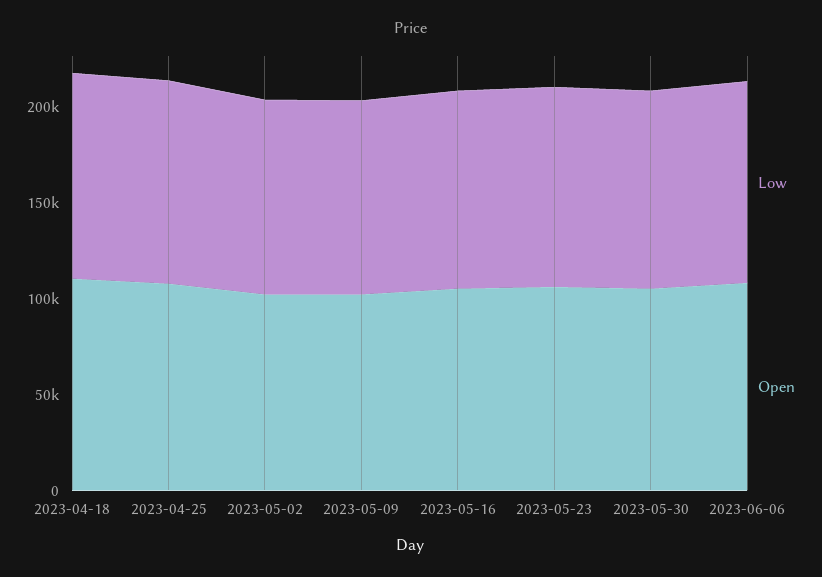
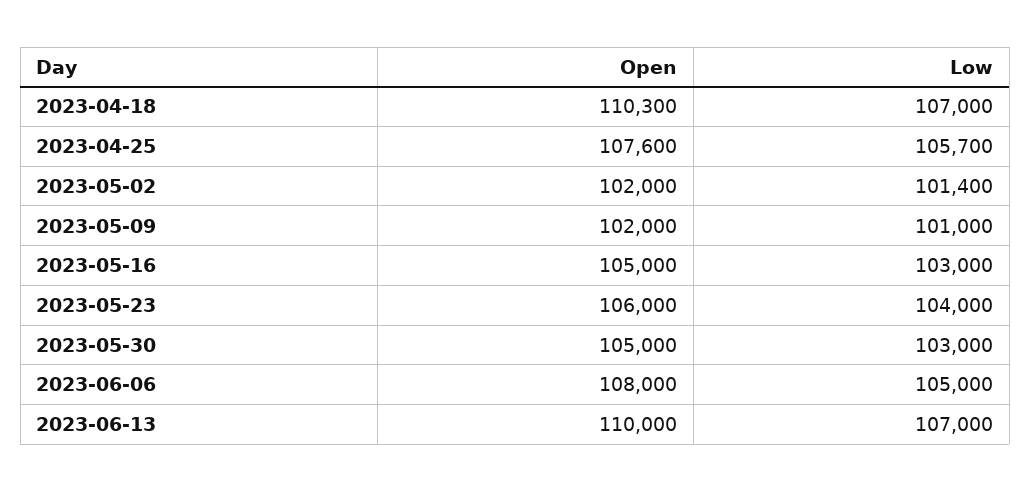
Open, 2023-06-13: none -> 110000
Low, 2023-06-13: none -> 107000

